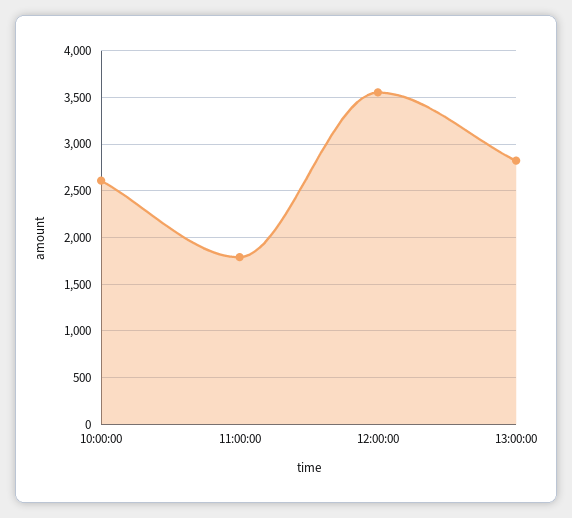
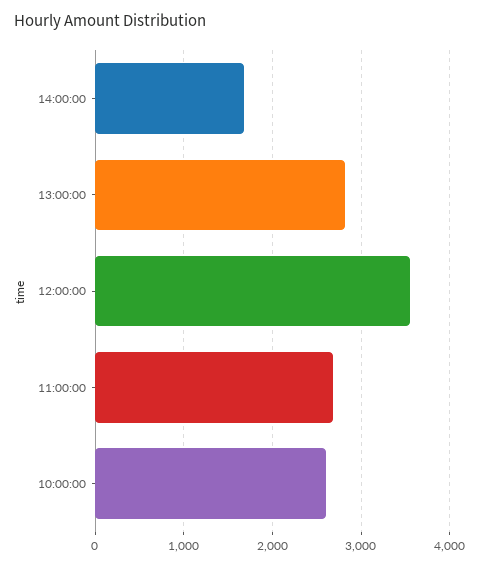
11:00:00: 1800 -> 2700
14:00:00: none -> 1700

